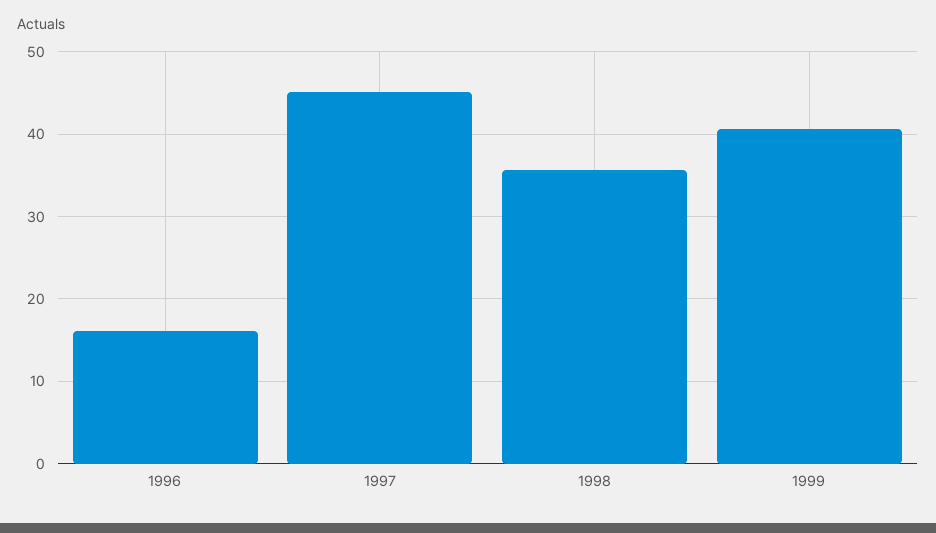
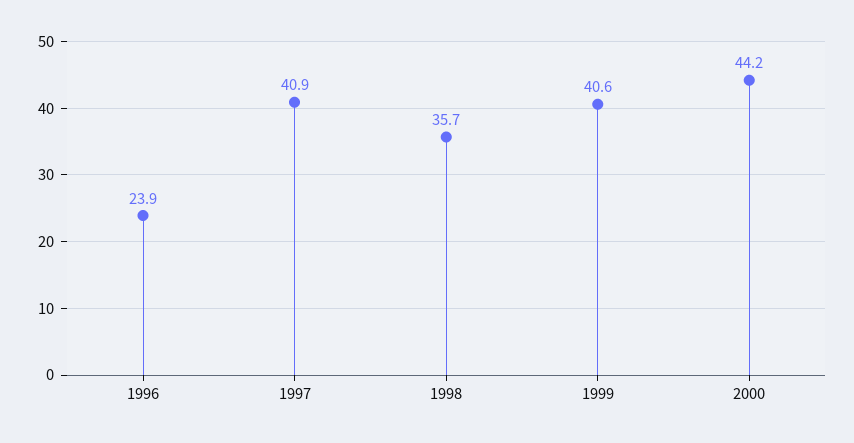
1996: 16 -> 23.9
1997: 45 -> 40.9
2000: none -> 44.2

